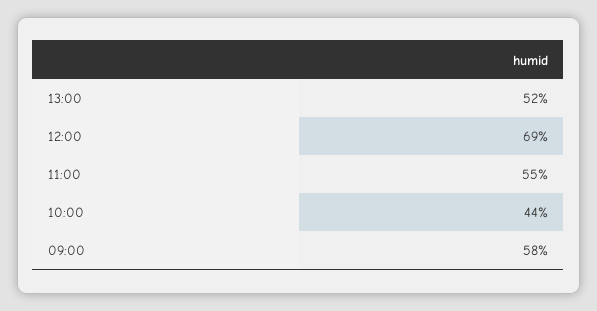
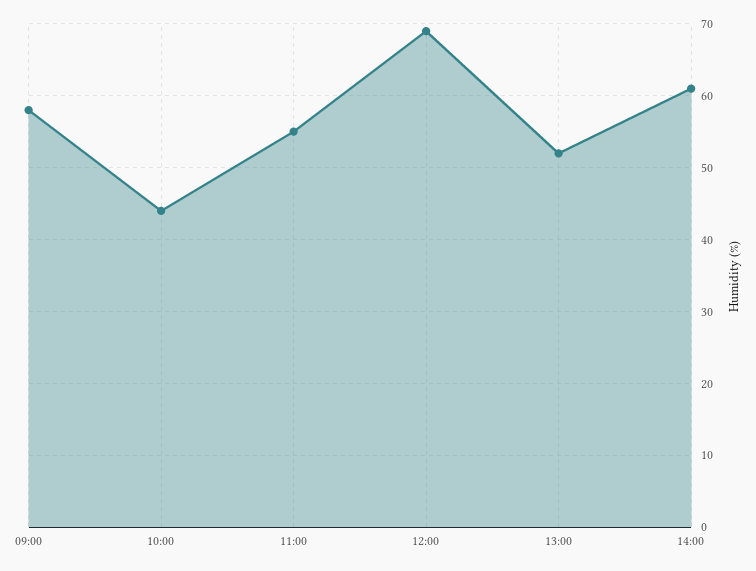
14:00: none -> 61

